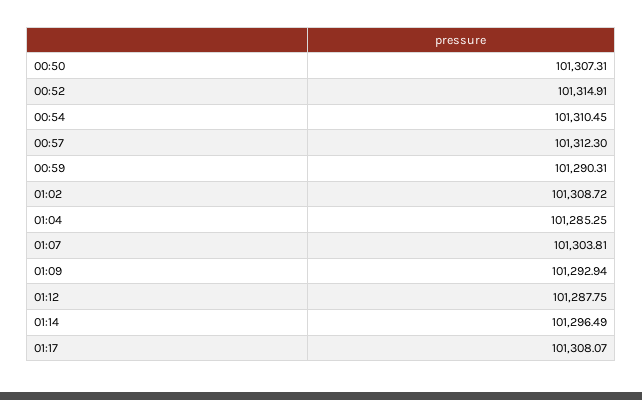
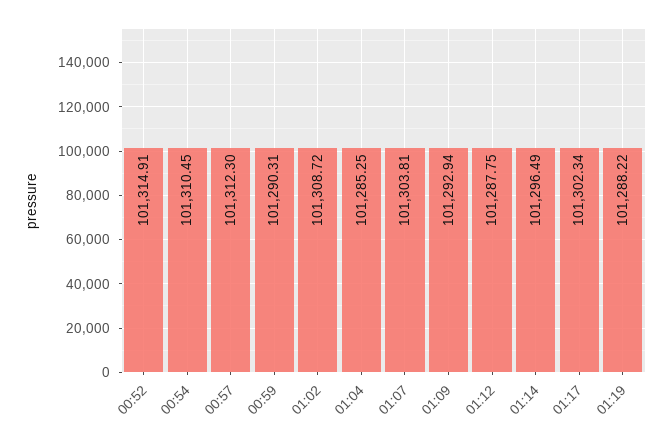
00:50: 101307.31 -> none
01:17: 101308.07 -> 101302.34
01:19: none -> 101288.22

